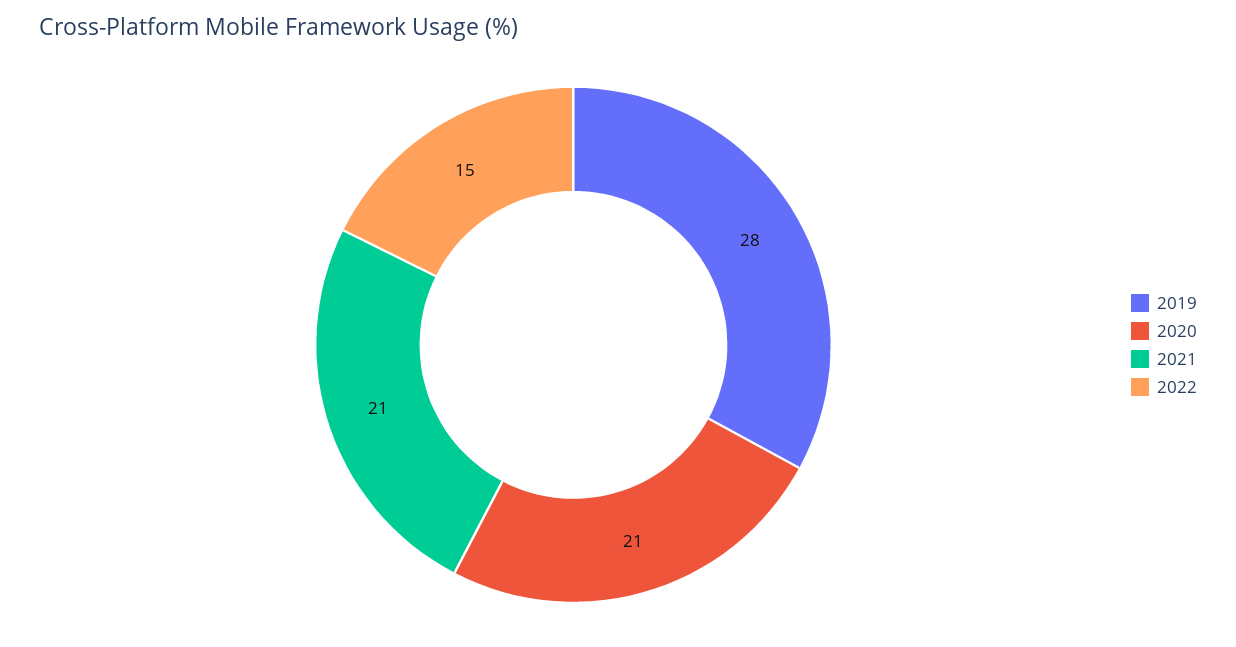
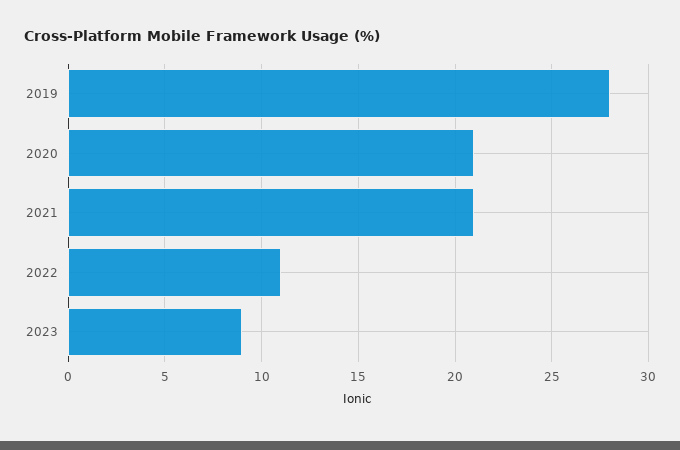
2022: 15 -> 11
2023: none -> 9

